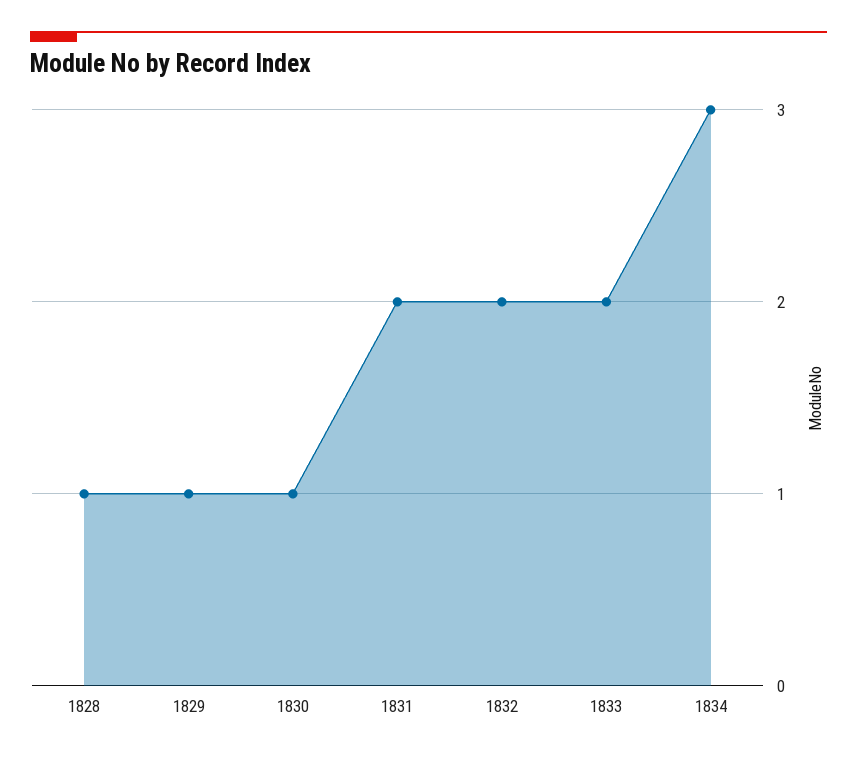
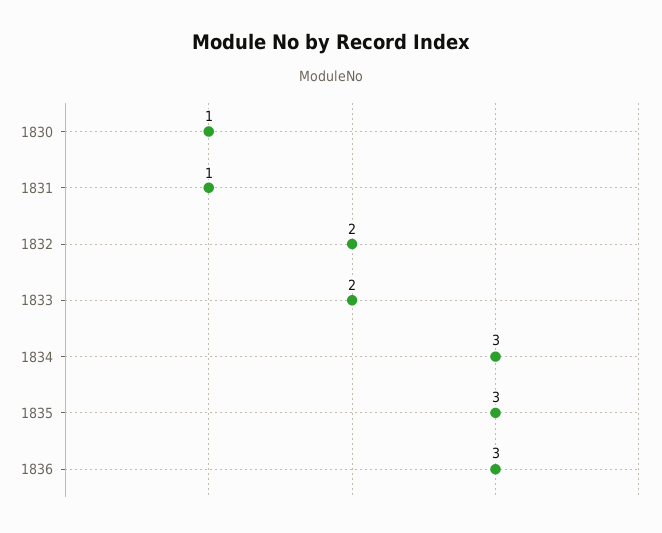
1828: 1 -> none
1829: 1 -> none
1831: 2 -> 1
1835: none -> 3
1836: none -> 3

